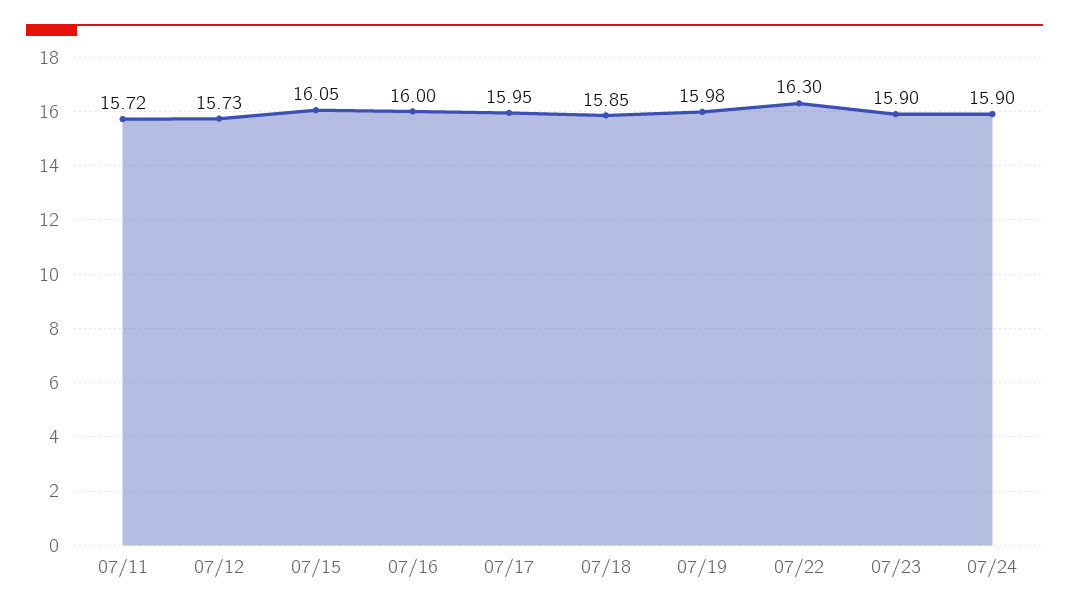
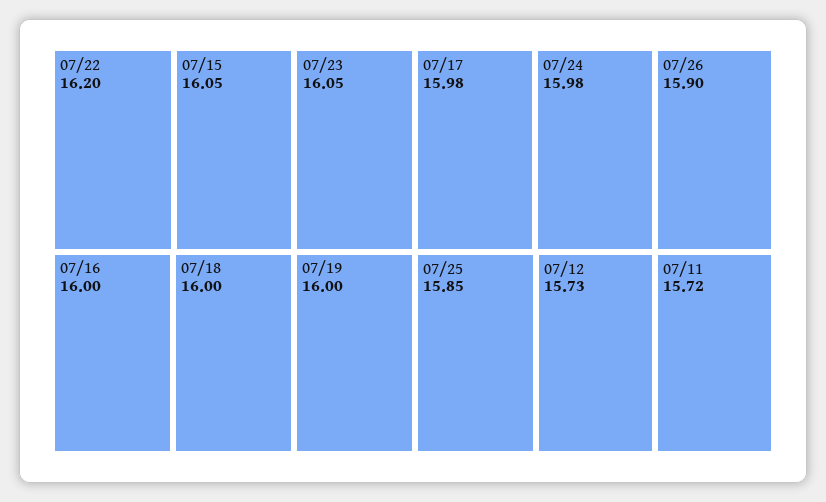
07/17: 15.95 -> 15.98
07/18: 15.85 -> 16
07/19: 15.98 -> 16
07/22: 16.3 -> 16.2
07/23: 15.9 -> 16.05
07/24: 15.9 -> 15.98
07/26: none -> 15.9
07/25: none -> 15.85

